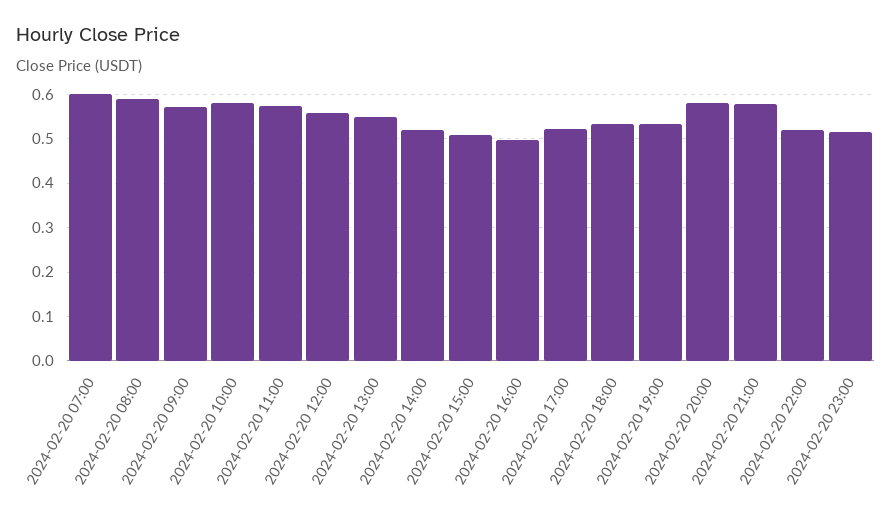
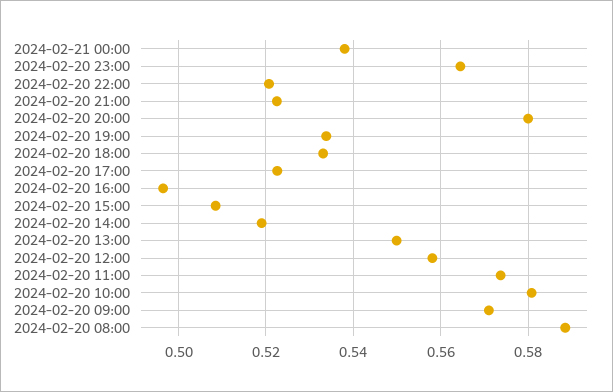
2024-02-20 07:00: 0.6 -> none
2024-02-20 21:00: 0.58 -> 0.522
2024-02-20 23:00: 0.52 -> 0.564
2024-02-21 00:00: none -> 0.538

